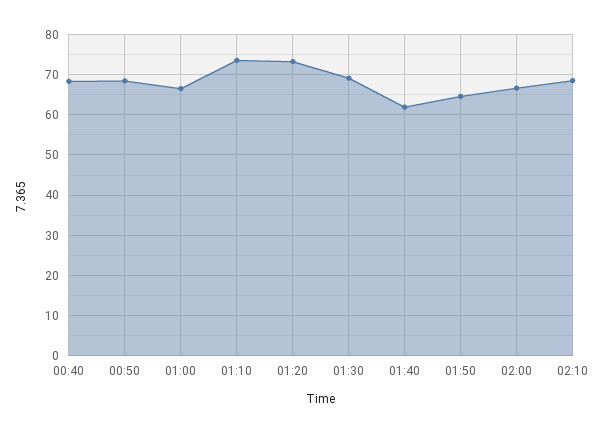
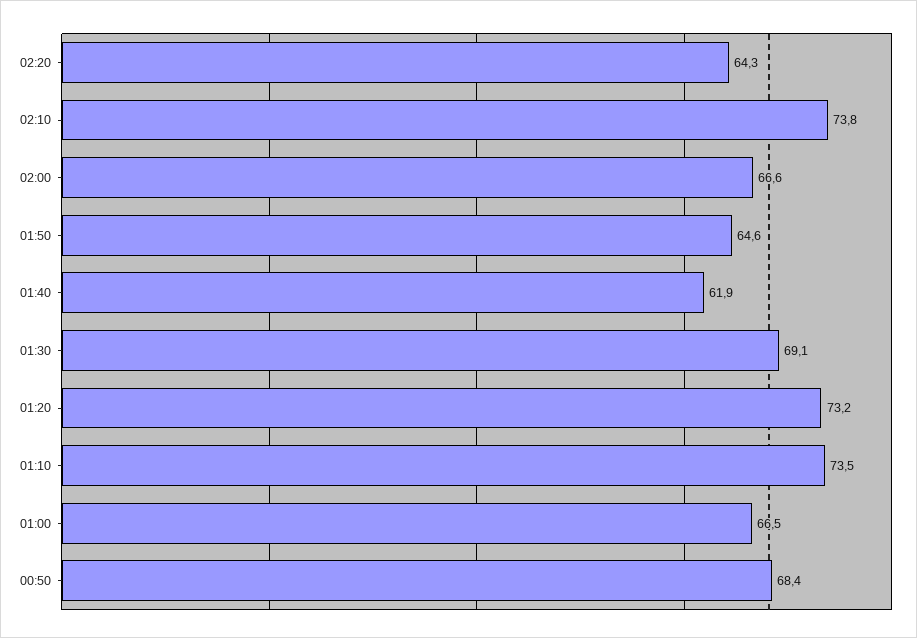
00:40: 68 -> none
02:10: 68 -> 73.8
02:20: none -> 64.3

